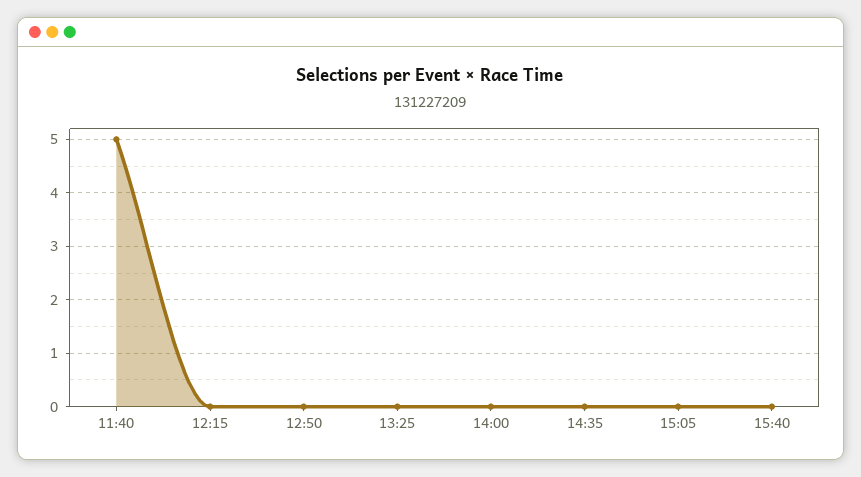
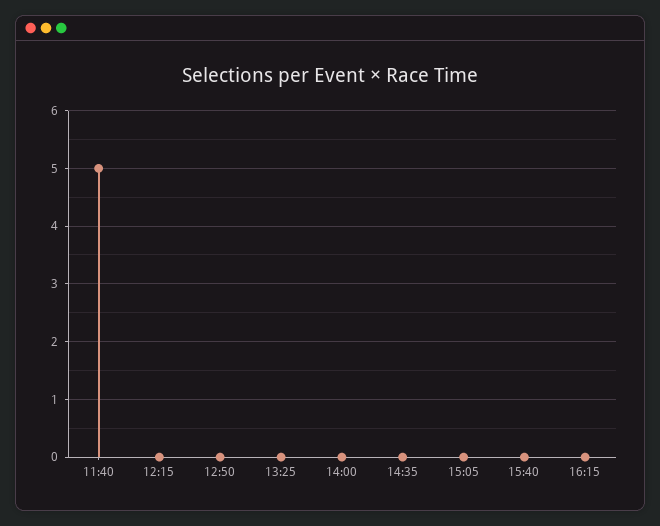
16:15: none -> 0

